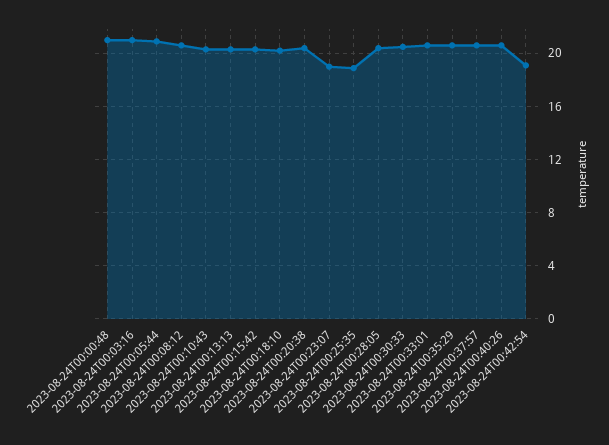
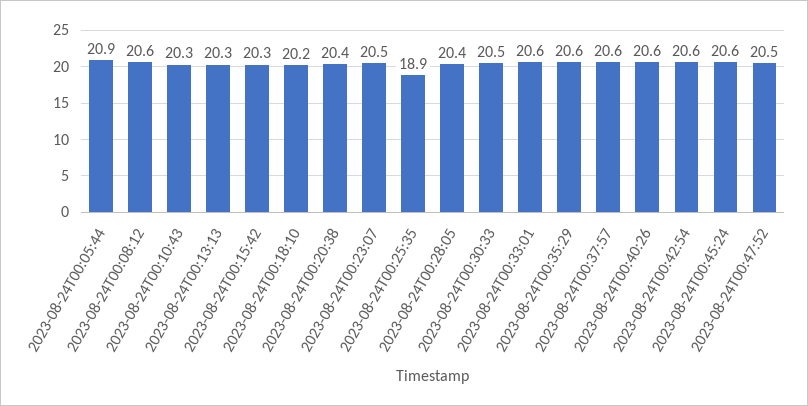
2023-08-24T00:00:48: 21 -> none
2023-08-24T00:03:16: 21 -> none
2023-08-24T00:23:07: 19 -> 20.5
2023-08-24T00:42:54: 19 -> 20.6
2023-08-24T00:45:24: none -> 20.6
2023-08-24T00:47:52: none -> 20.5

